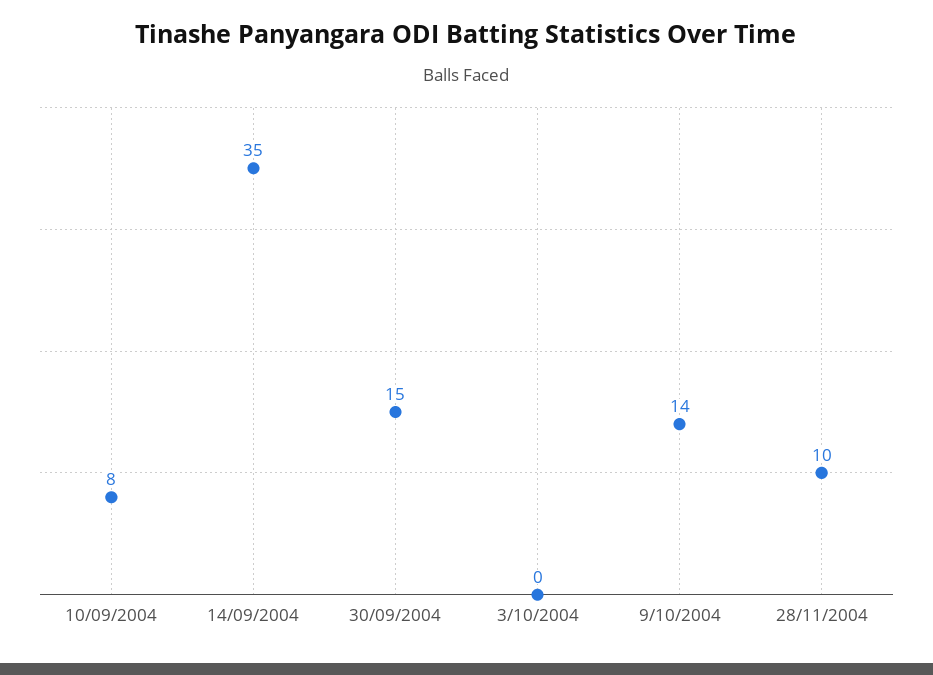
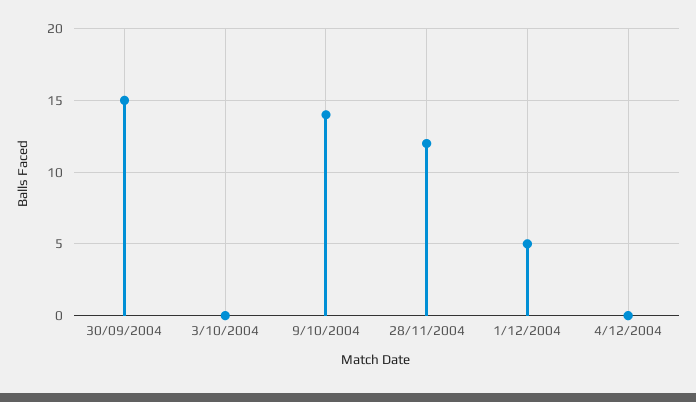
10/09/2004: 8 -> none
14/09/2004: 35 -> none
28/11/2004: 10 -> 12
1/12/2004: none -> 5
4/12/2004: none -> 0

